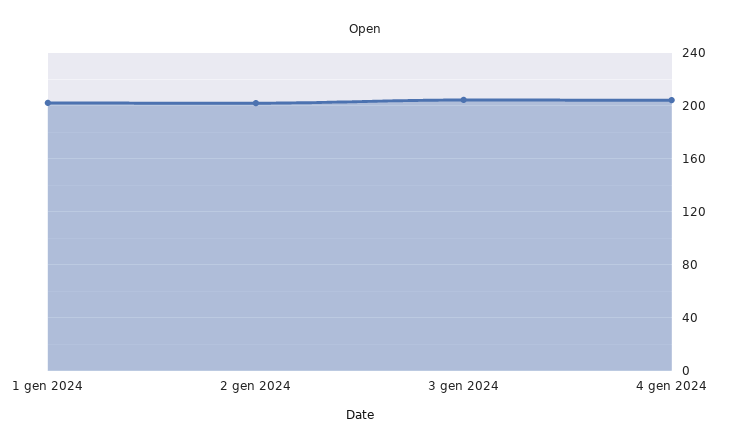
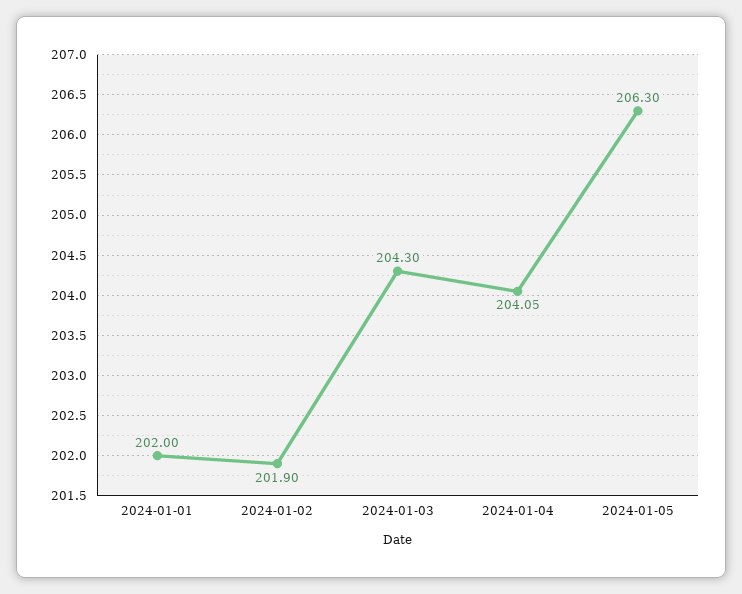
2024-01-05: none -> 206.3

